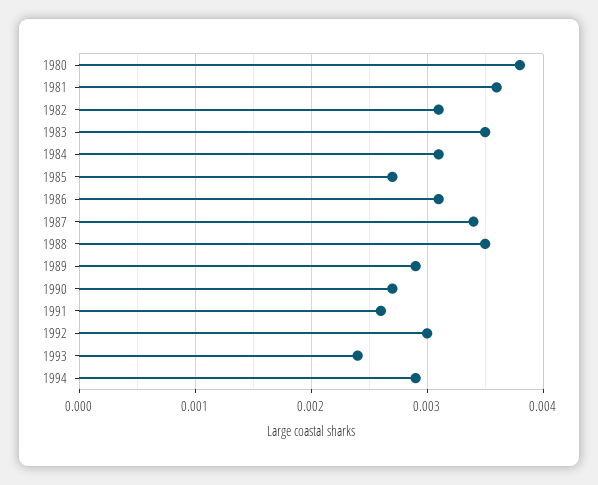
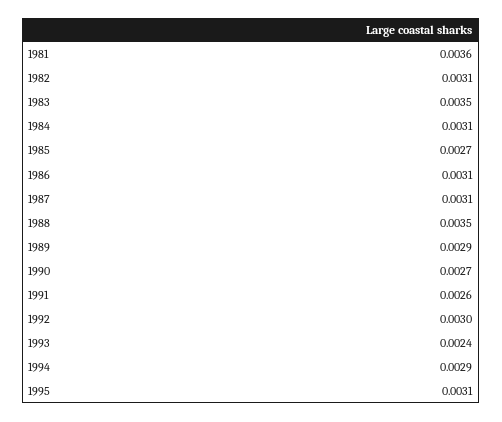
1980: 0.0038 -> none
1987: 0.0034 -> 0.0031
1995: none -> 0.0031

